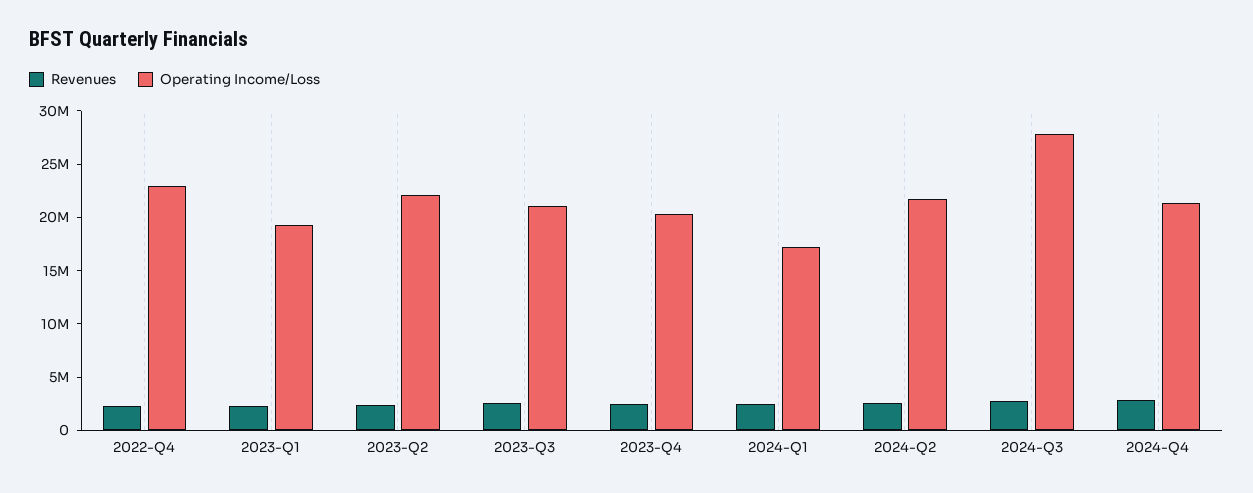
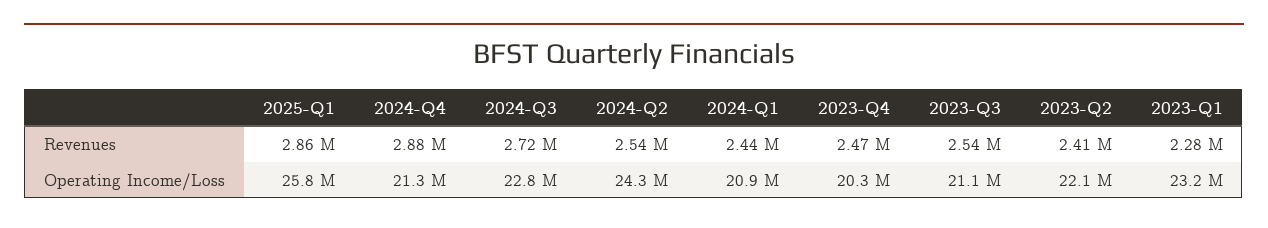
Revenues, 2022-Q4: 2000000 -> none
Operating Income/Loss, 2022-Q4: 23000000 -> none
Operating Income/Loss, 2023-Q1: 19000000 -> 23200000
Operating Income/Loss, 2024-Q1: 17000000 -> 20900000
Operating Income/Loss, 2024-Q2: 22000000 -> 24300000
Operating Income/Loss, 2024-Q3: 28000000 -> 22800000
Revenues, 2025-Q1: none -> 2860000
Operating Income/Loss, 2025-Q1: none -> 25800000

